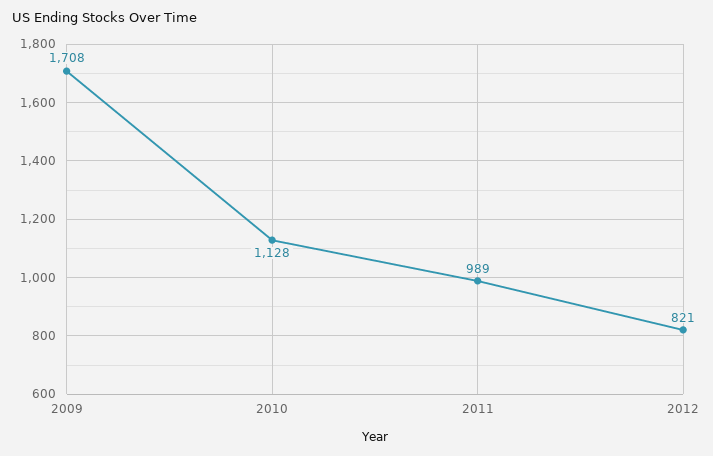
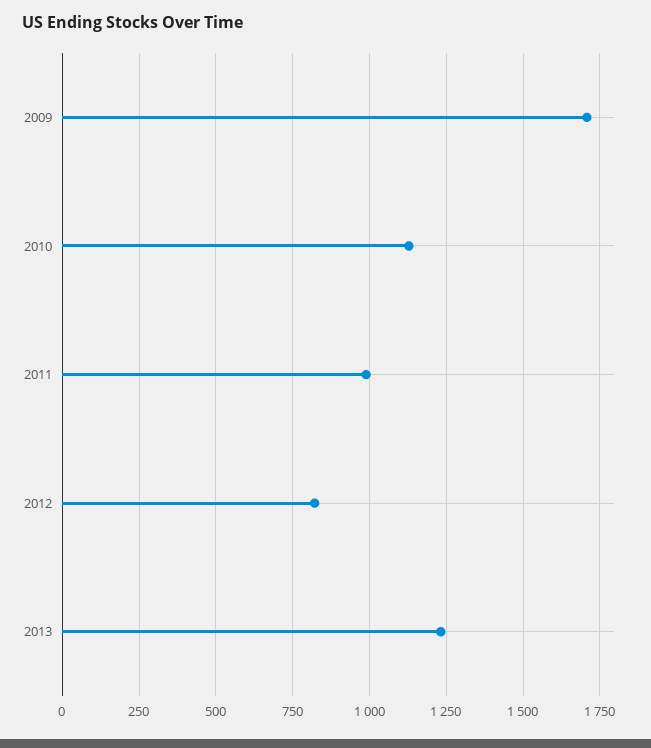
2013: none -> 1225

